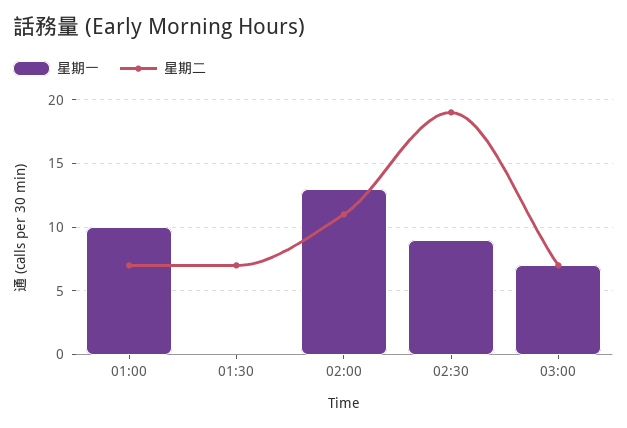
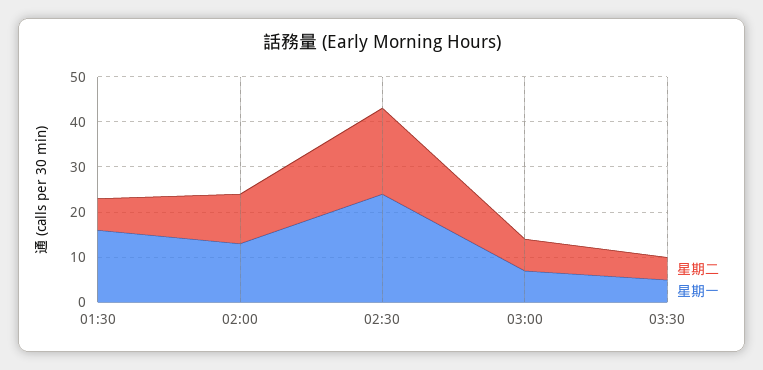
星期一, 01:00: 10 -> none
星期二, 01:00: 7 -> none
星期一, 01:30: 0 -> 15
星期一, 02:30: 9 -> 25
星期二, 03:30: none -> 5
星期一, 03:30: none -> 5

